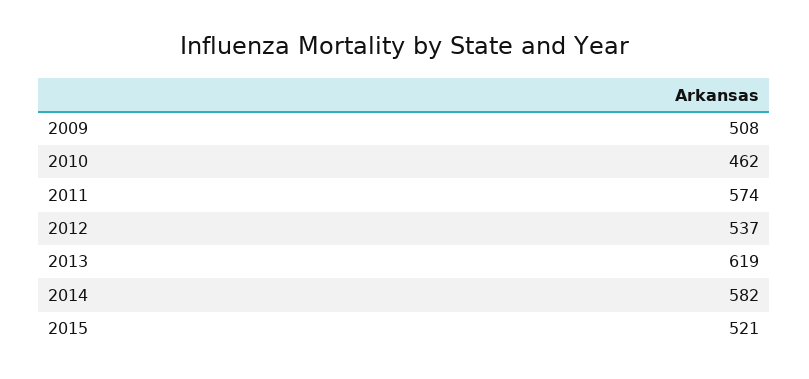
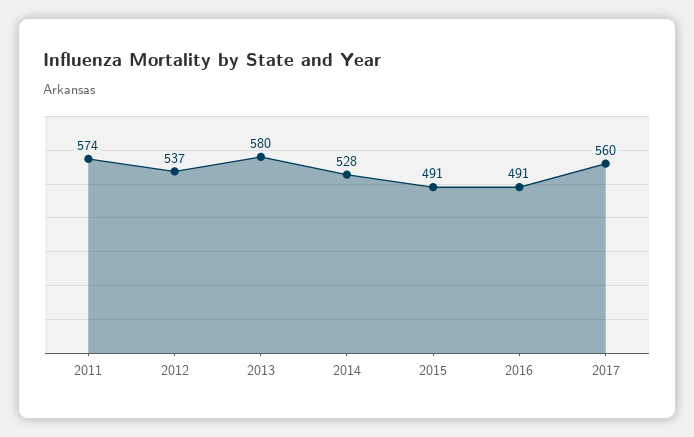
2009: 508 -> none
2010: 462 -> none
2013: 619 -> 580
2014: 582 -> 528
2015: 521 -> 491
2016: none -> 491
2017: none -> 560

